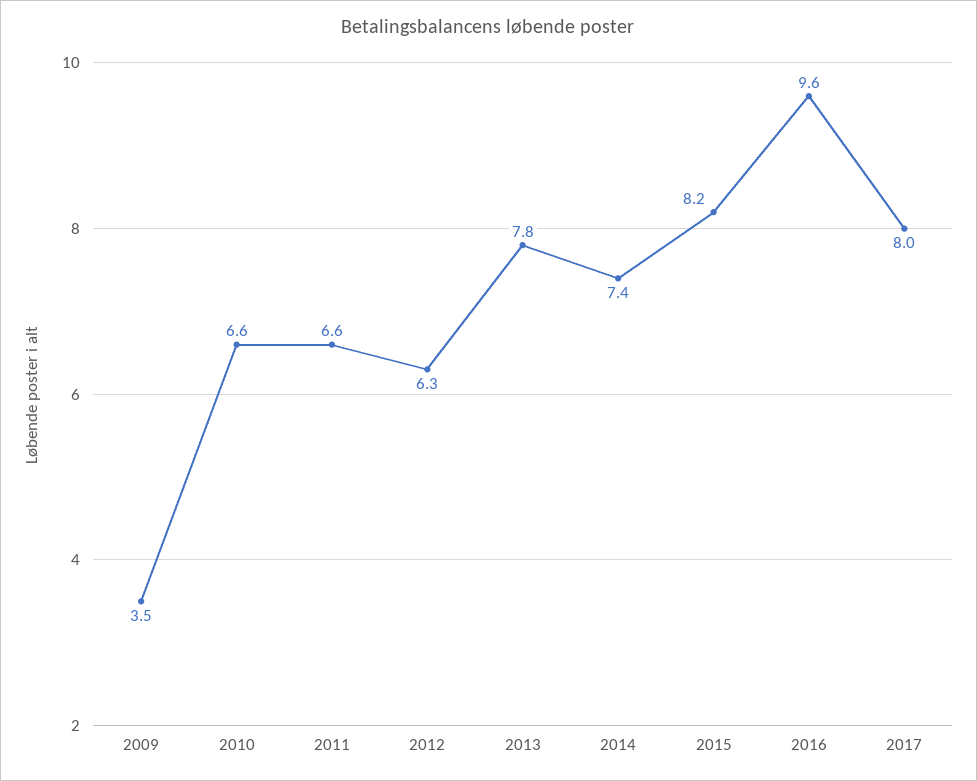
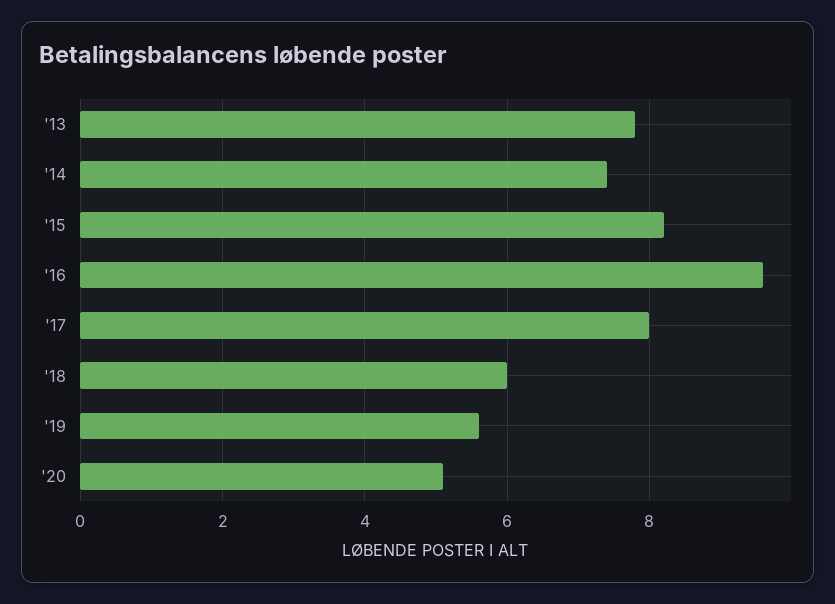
2009: 3.5 -> none
2010: 6.6 -> none
2011: 6.6 -> none
2012: 6.3 -> none
'18: none -> 6
'19: none -> 5.5
'20: none -> 5

